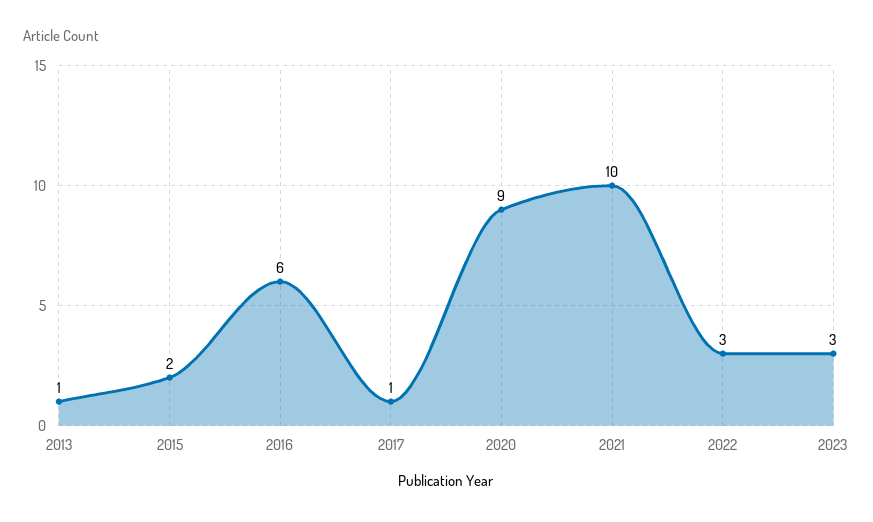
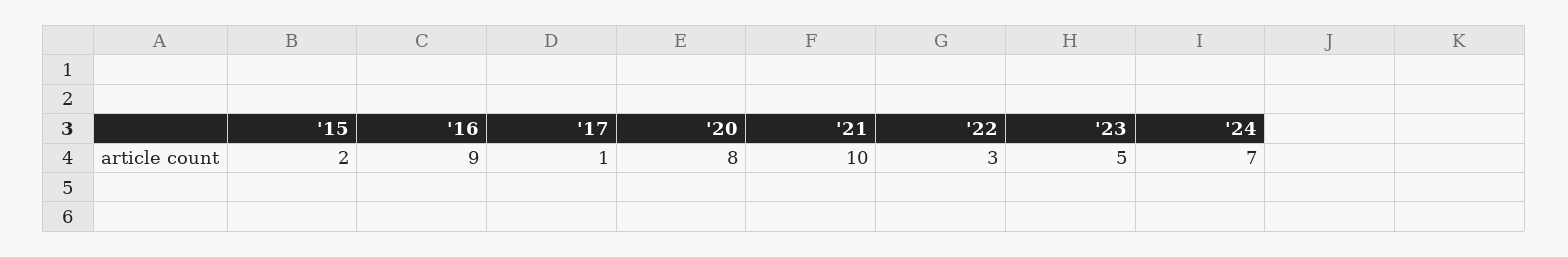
2013: 1 -> none
2016: 6 -> 9
2020: 9 -> 8
2023: 3 -> 5
'24: none -> 7

